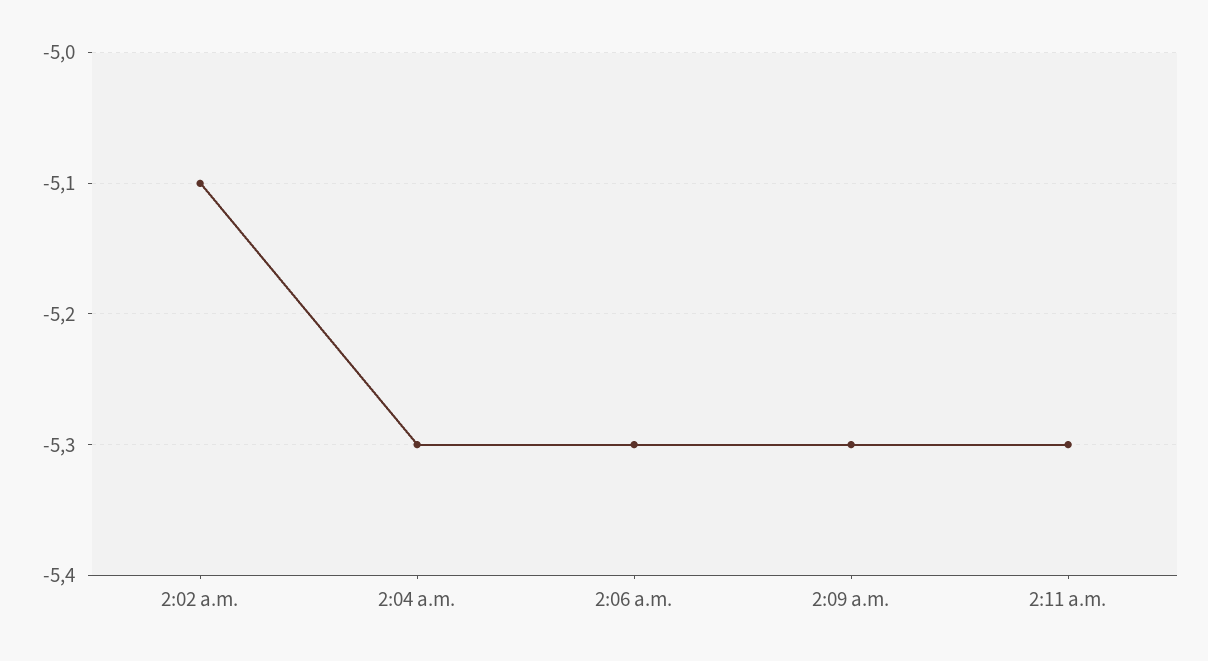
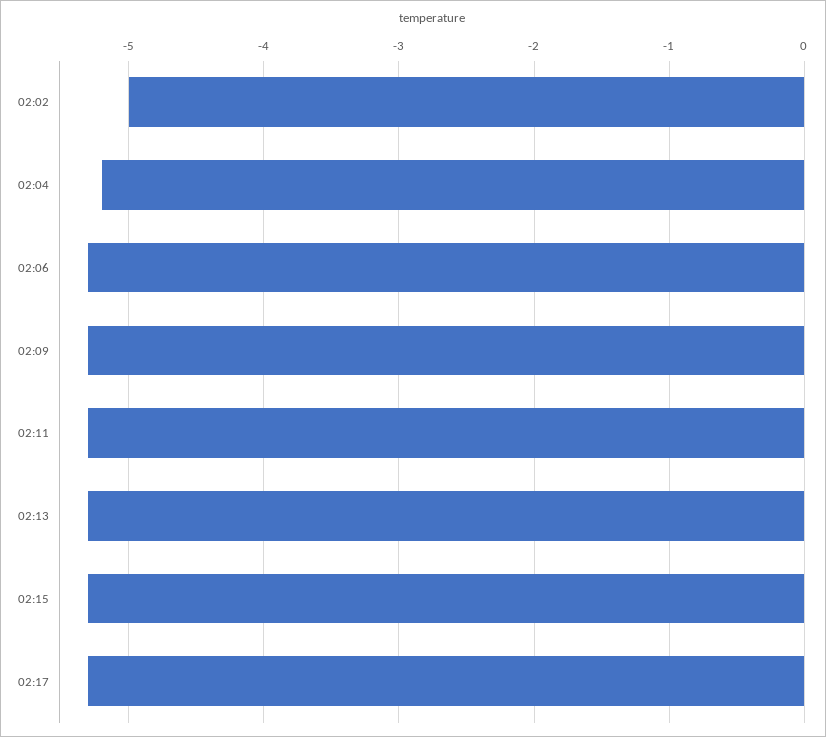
2:02 a.m.: -5.1 -> -5
2:04 a.m.: -5.3 -> -5.2
02:13: none -> -5.3
02:15: none -> -5.3
02:17: none -> -5.3

